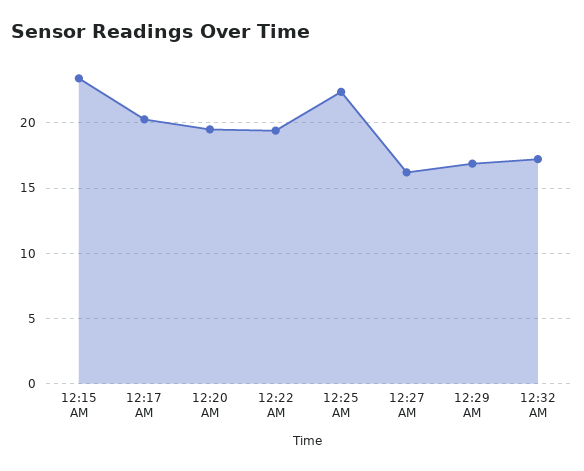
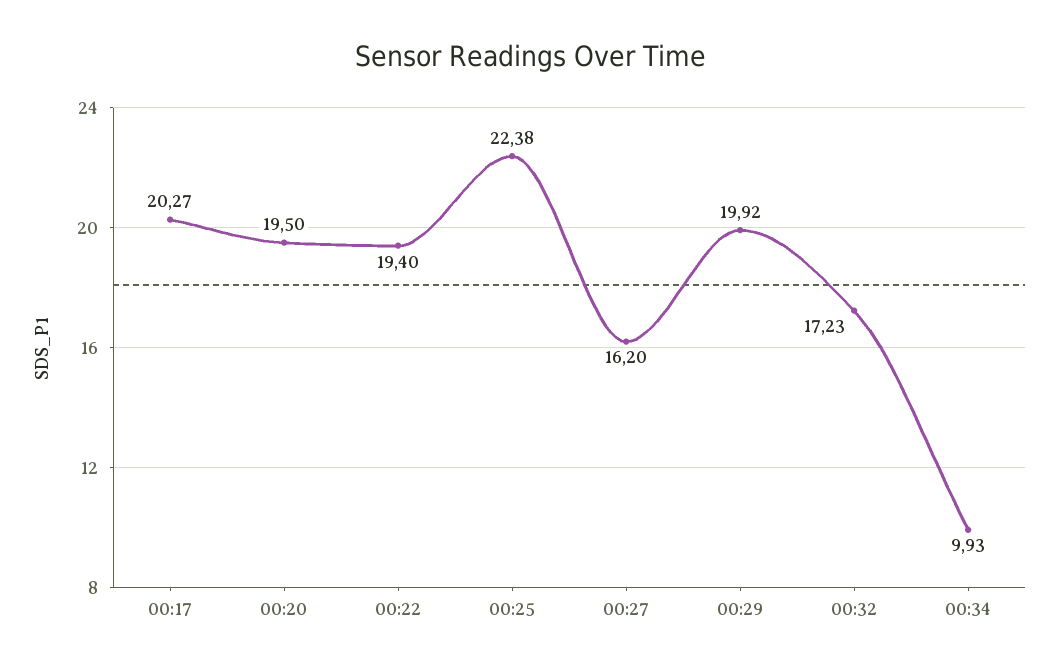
12:15 AM: 23.5 -> none
12:29 AM: 17 -> 19.92
00:34: none -> 9.93

